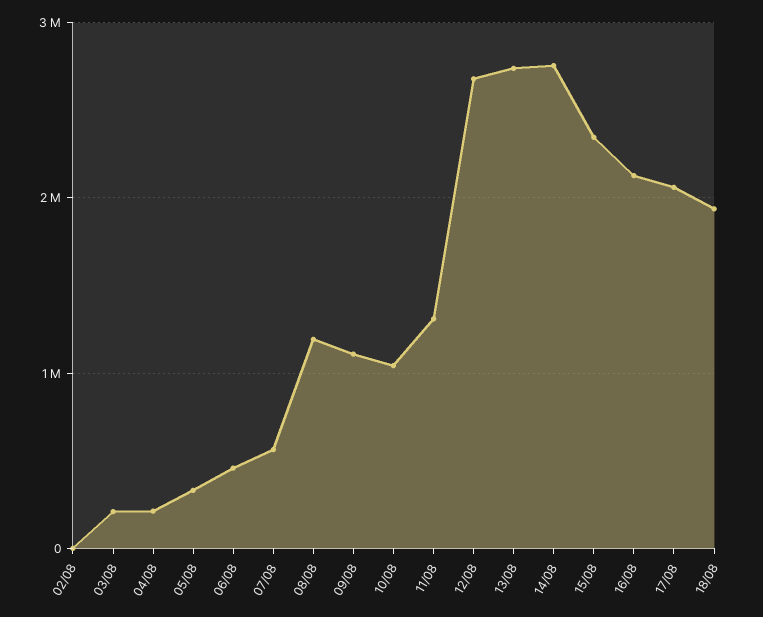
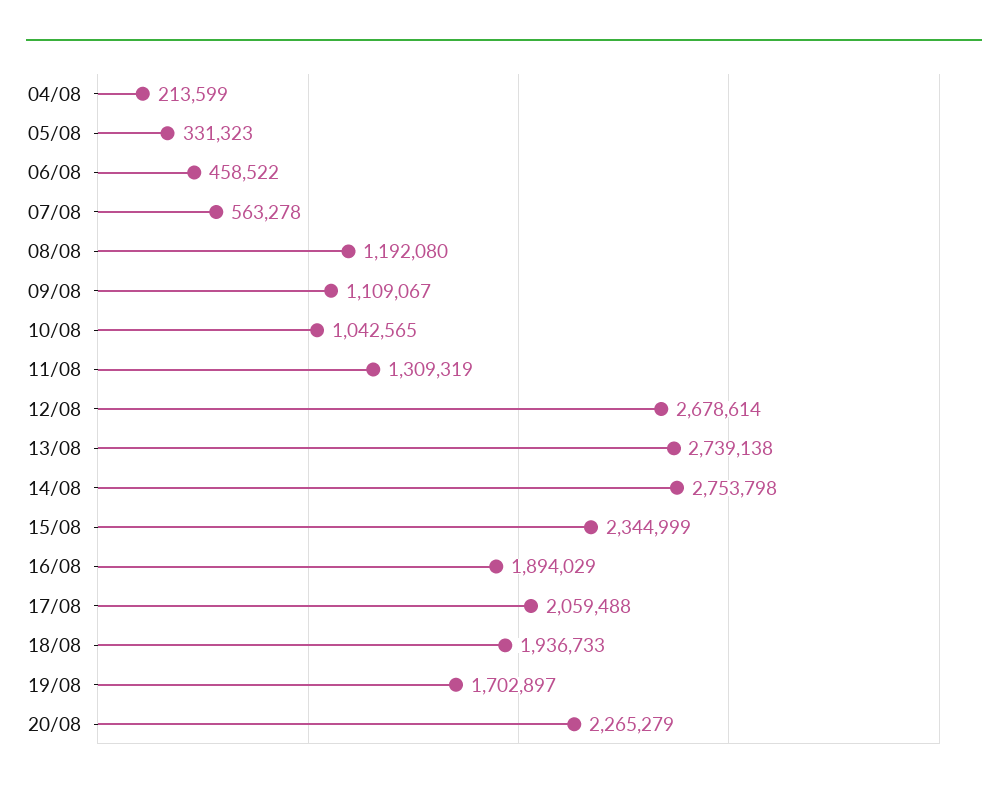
02/08: 0 -> none
03/08: 200000 -> none
16/08: 2100000 -> 1894029
19/08: none -> 1702897
20/08: none -> 2265279

